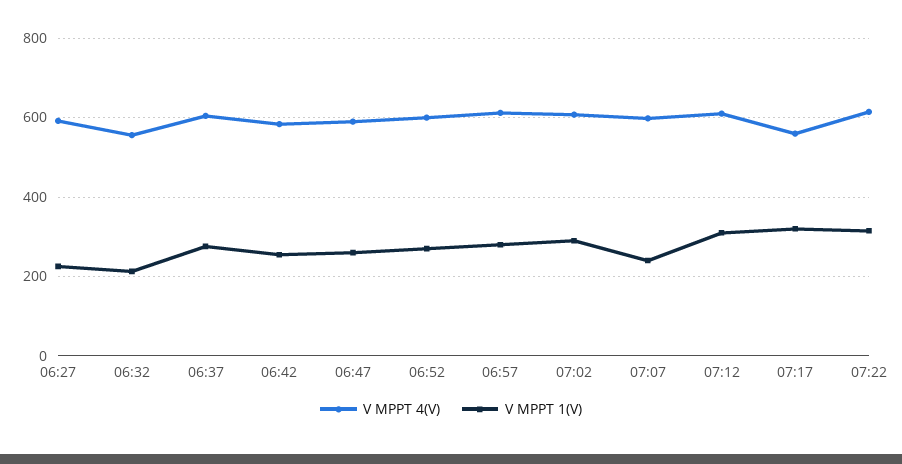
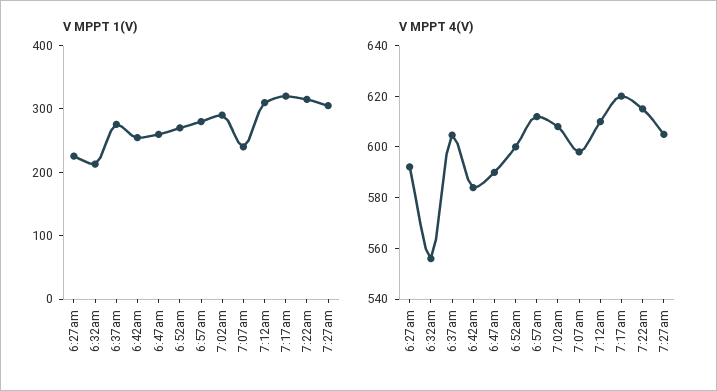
V MPPT 4(V), 07:17: 560 -> 620
V MPPT 1(V), 7:27am: none -> 300
V MPPT 4(V), 7:27am: none -> 605

